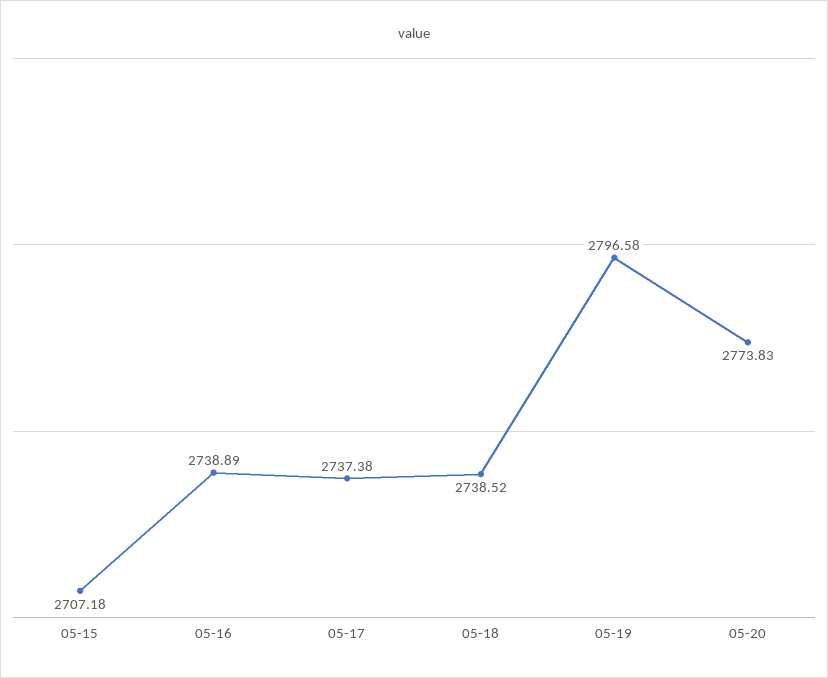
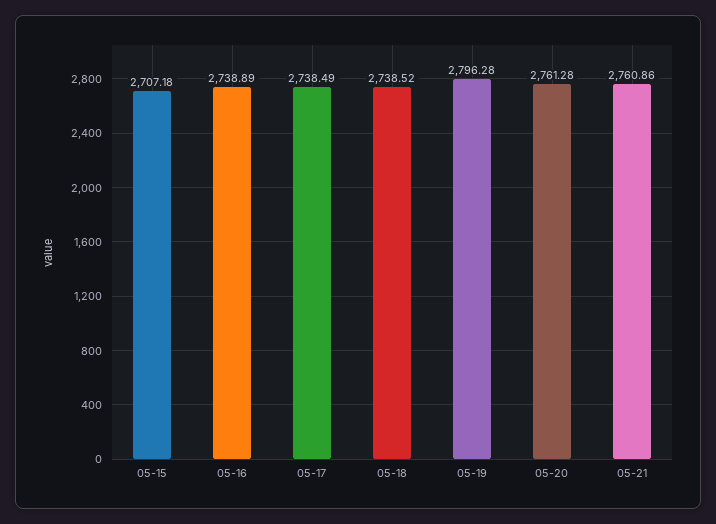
05-17: 2737.38 -> 2738.49
05-19: 2796.58 -> 2796.28
05-20: 2773.83 -> 2761.28
05-21: none -> 2760.86

